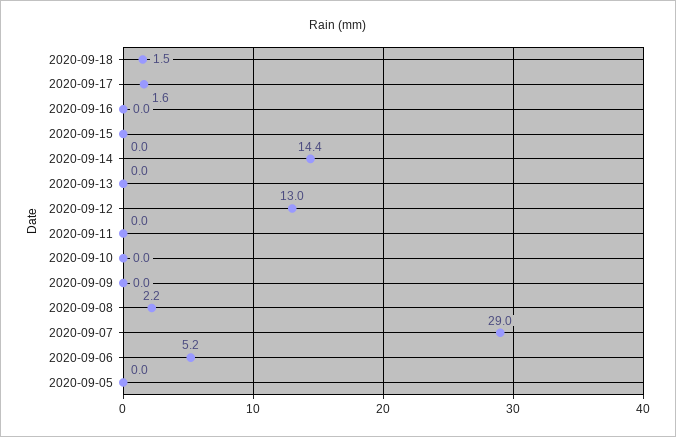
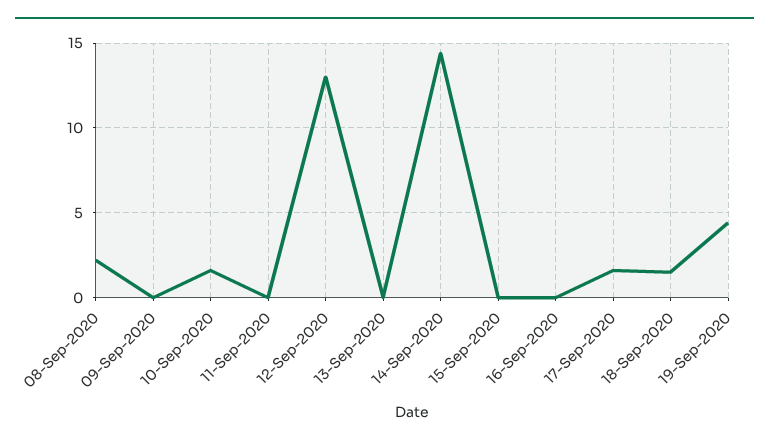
2020-09-10: 0 -> 1.5
2020-09-07: 29 -> none
2020-09-06: 5.2 -> none
2020-09-05: 0 -> none
19-Sep-2020: none -> 4.5

